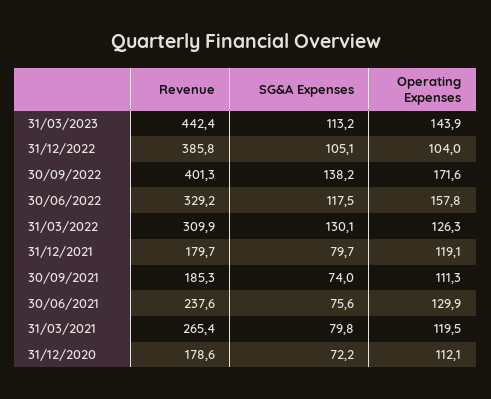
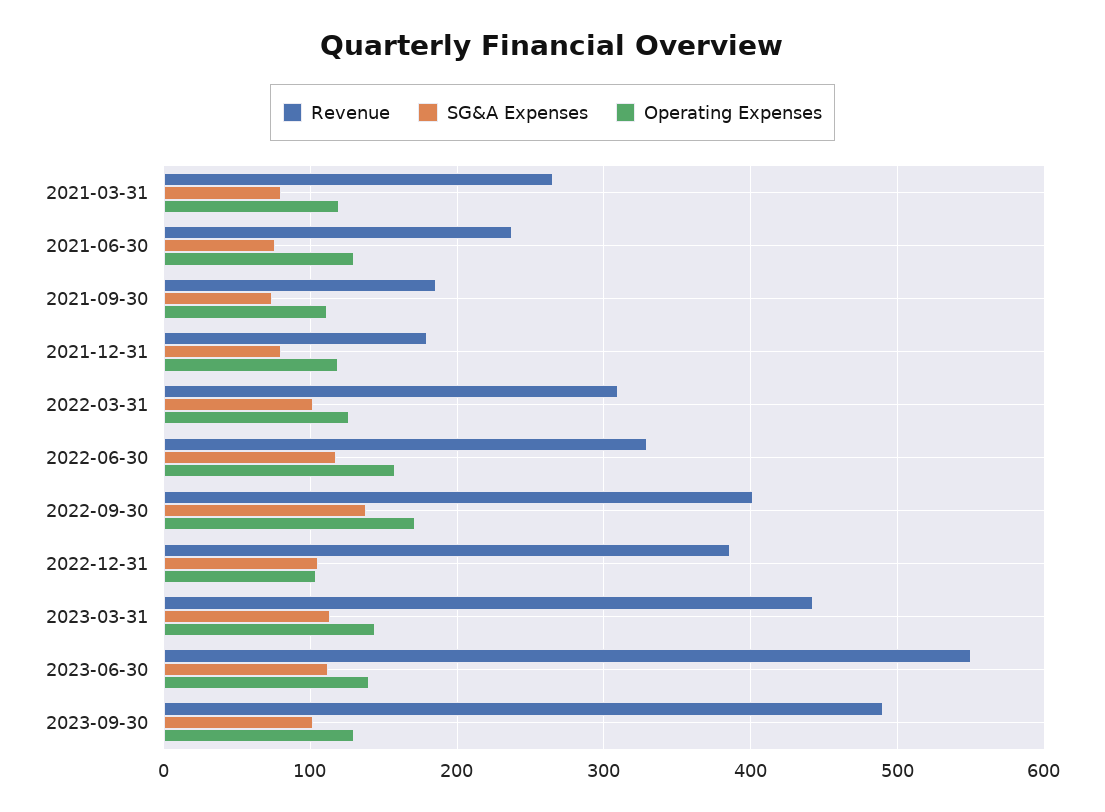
SG&A Expenses, 31/03/2022: 130.1 -> 100
Revenue, 31/12/2020: 178.6 -> none
SG&A Expenses, 31/12/2020: 72.2 -> none
Operating Expenses, 31/12/2020: 112.1 -> none
Revenue, 2023-06-30: none -> 550
SG&A Expenses, 2023-06-30: none -> 110
Operating Expenses, 2023-06-30: none -> 140
Revenue, 2023-09-30: none -> 490
SG&A Expenses, 2023-09-30: none -> 100
Operating Expenses, 2023-09-30: none -> 130

